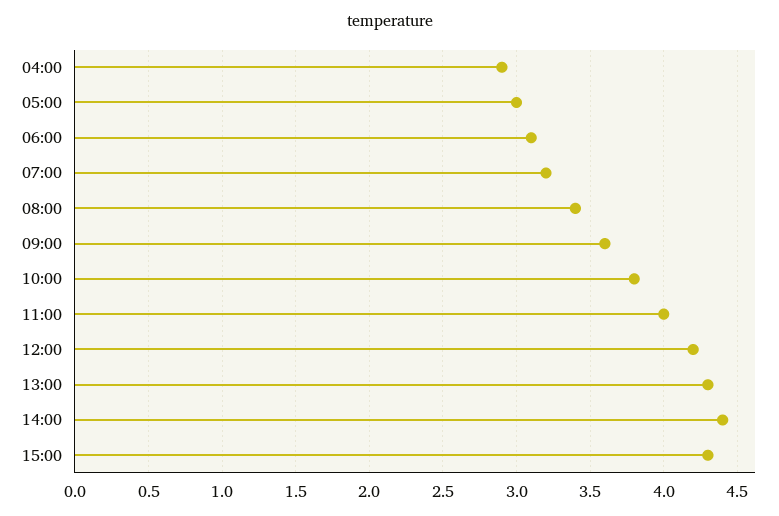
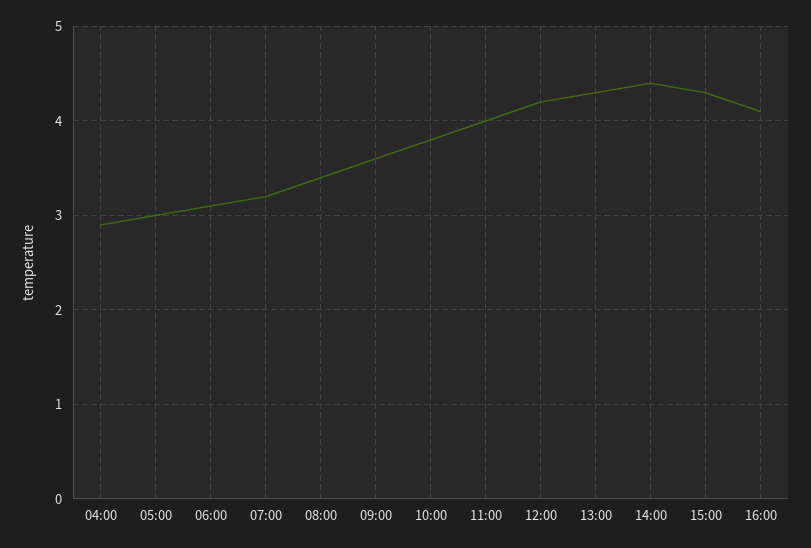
16:00: none -> 4.1

